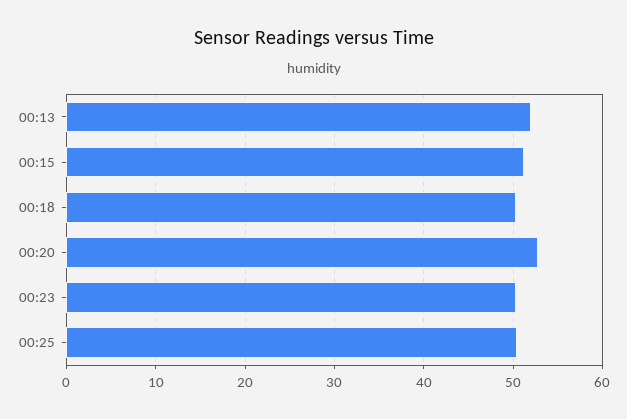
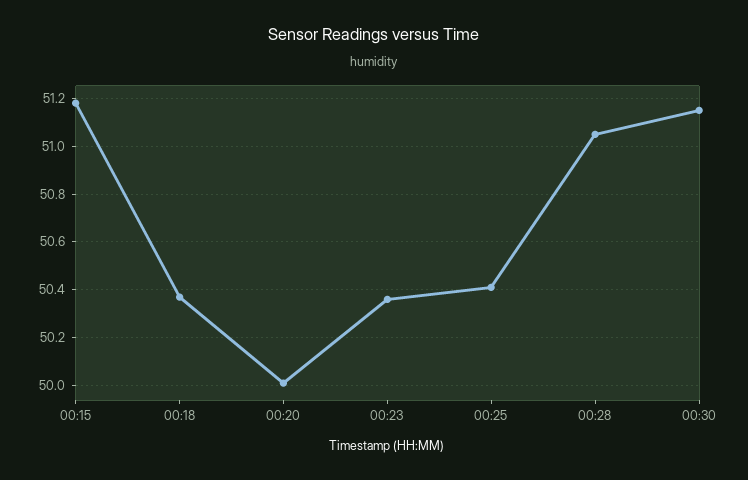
00:13: 52 -> none
00:20: 53 -> 50
00:28: none -> 51.05
00:30: none -> 51.15

